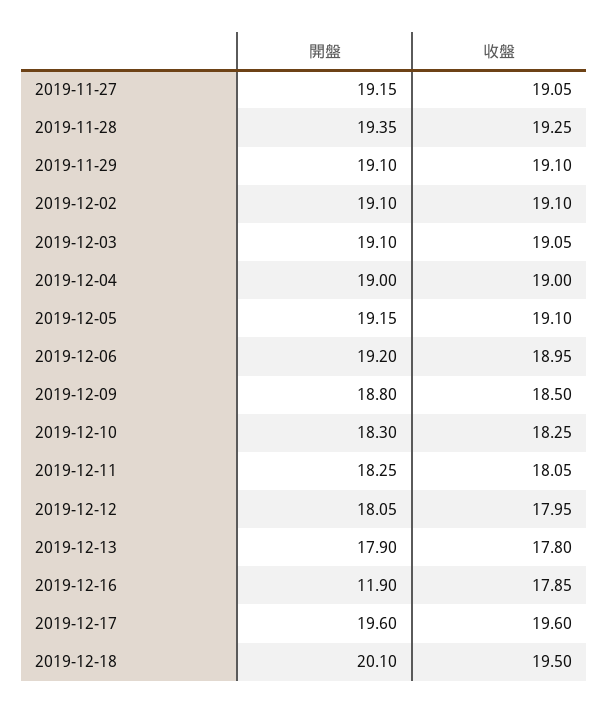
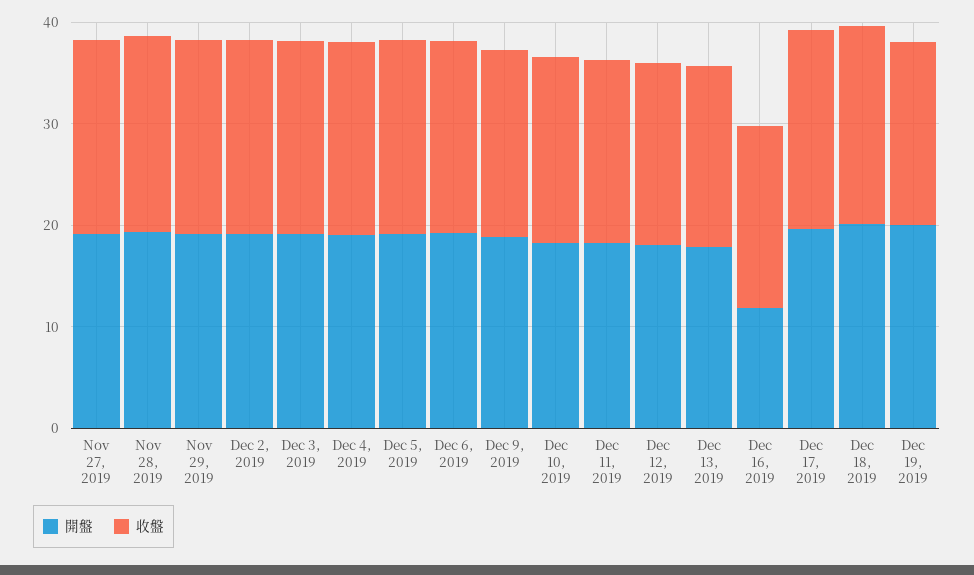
開盤, Dec 19, 2019: none -> 20
收盤, Dec 19, 2019: none -> 18

